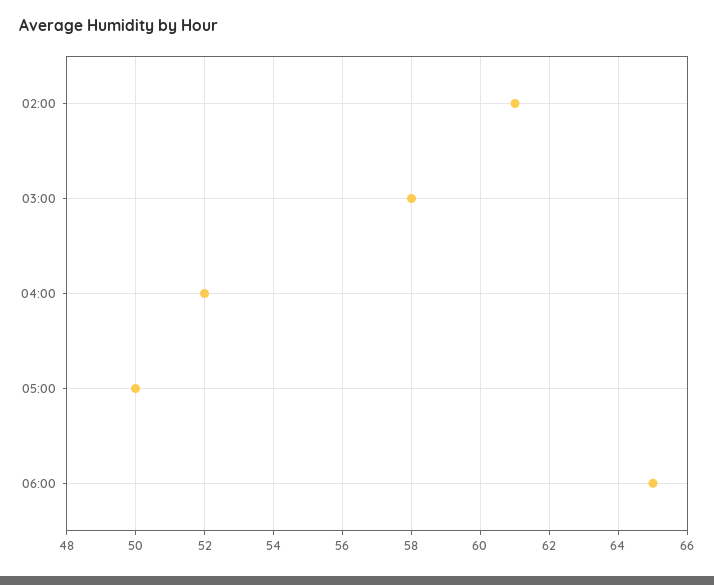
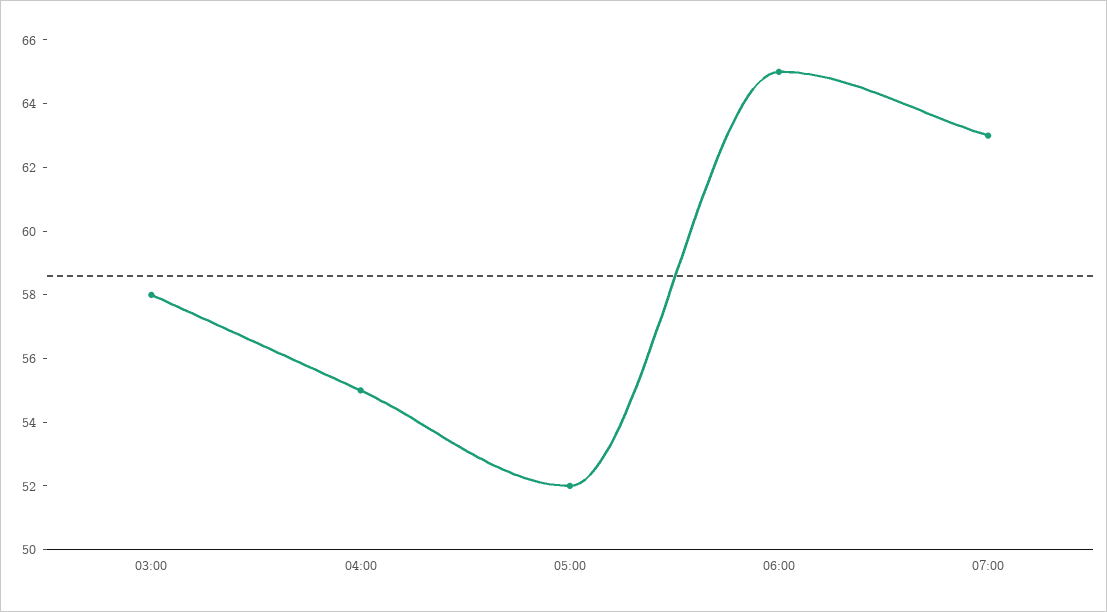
02:00: 61 -> none
04:00: 52 -> 55
05:00: 50 -> 52
07:00: none -> 63

